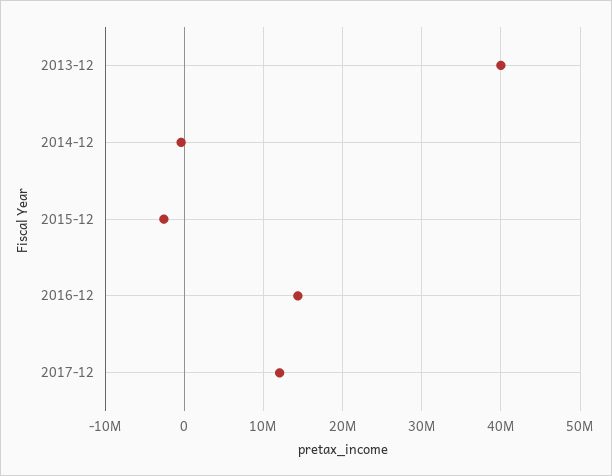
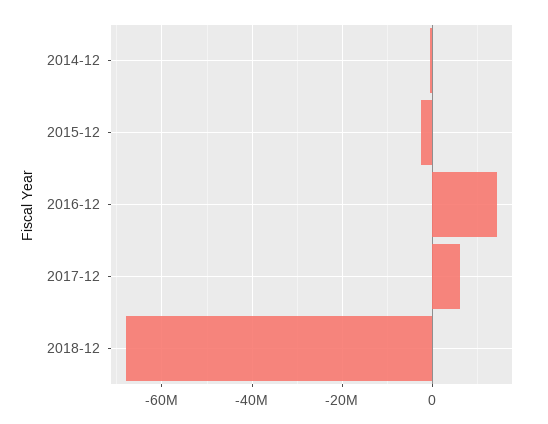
2013-12: 40000000 -> none
2017-12: 12000000 -> 6000000
2018-12: none -> -68000000

